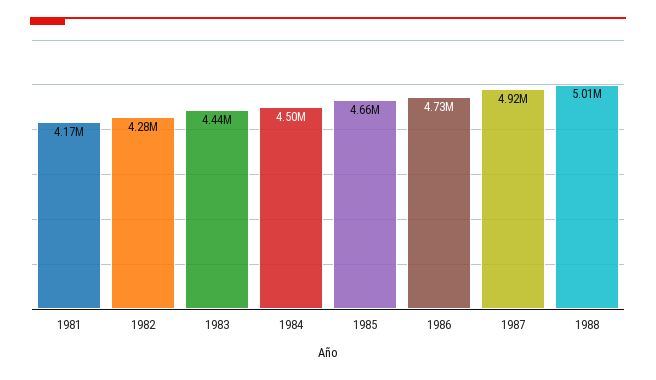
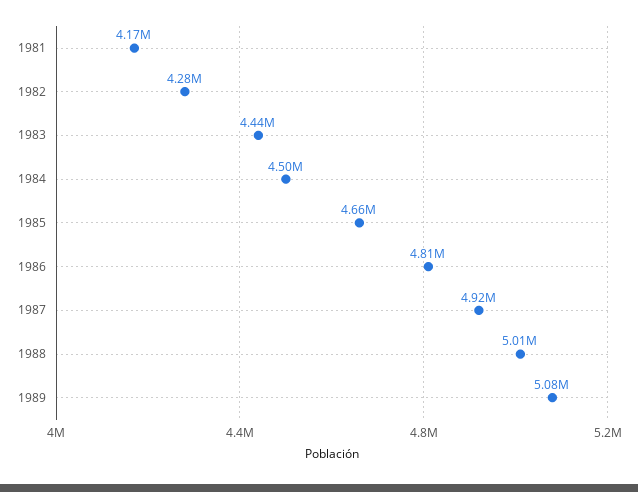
1986: 4730000 -> 4810000
1989: none -> 5080000

